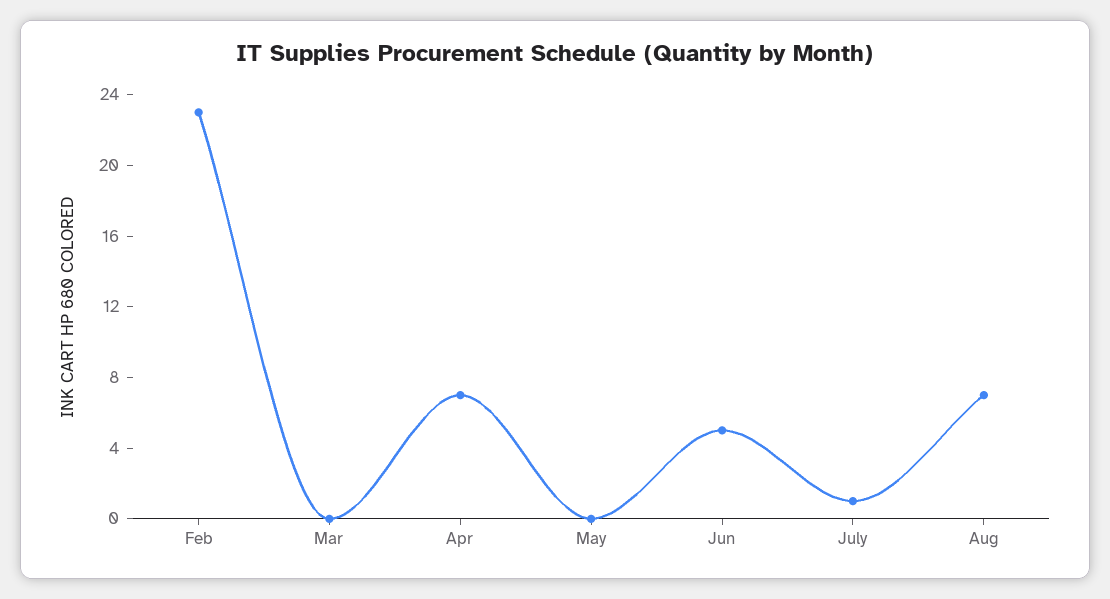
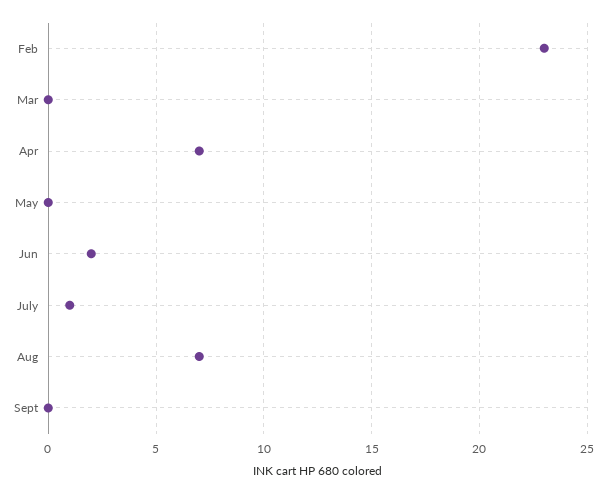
Jun: 5 -> 2
Sept: none -> 0

